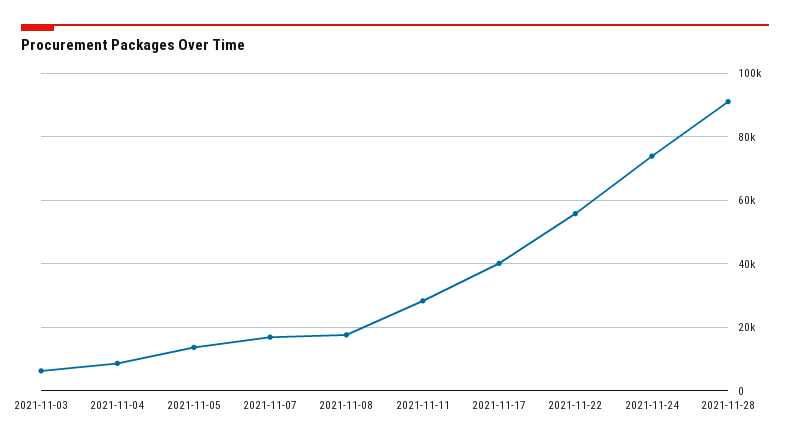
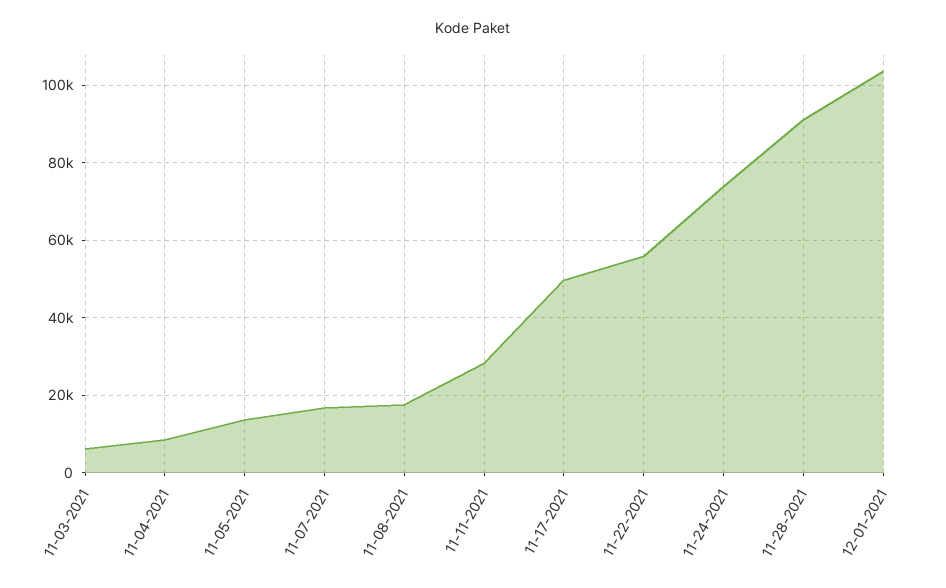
2021-11-17: 40000 -> 50000
12-01-2021: none -> 104000

